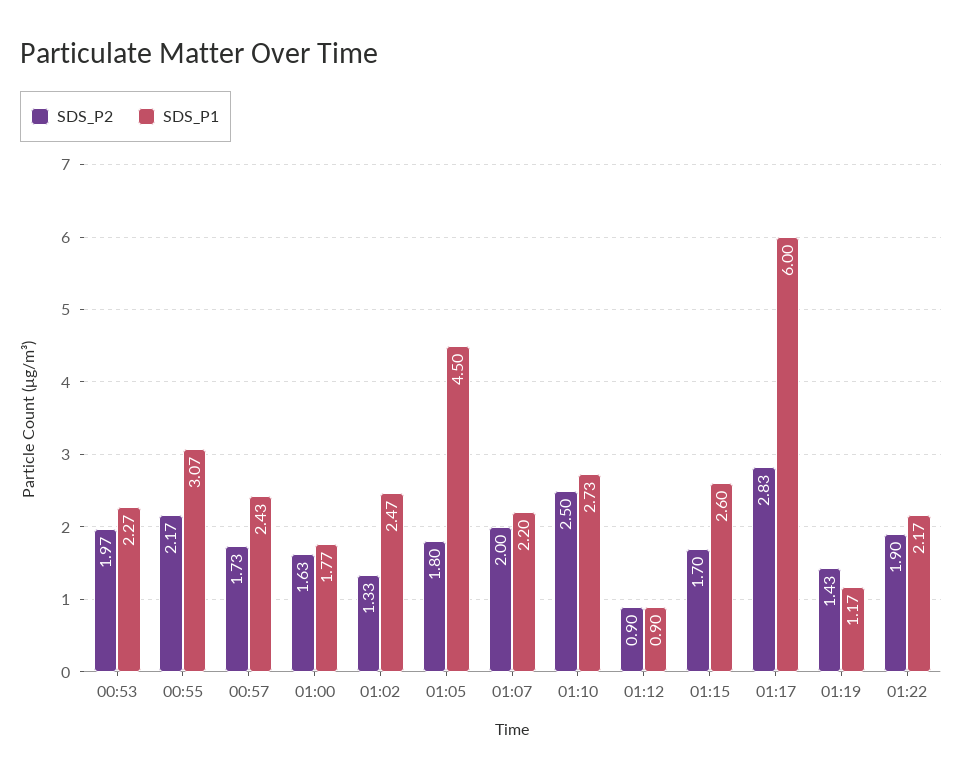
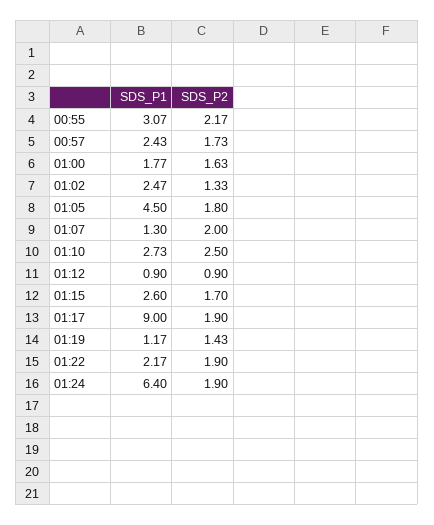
SDS_P2, 00:53: 1.97 -> none
SDS_P1, 00:53: 2.27 -> none
SDS_P1, 01:07: 2.2 -> 1.3
SDS_P2, 01:17: 2.83 -> 1.9
SDS_P1, 01:17: 6 -> 9
SDS_P1, 01:24: none -> 6.4
SDS_P2, 01:24: none -> 1.9

